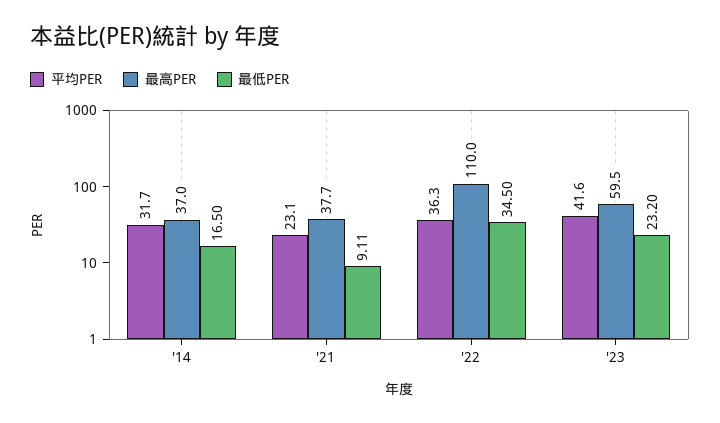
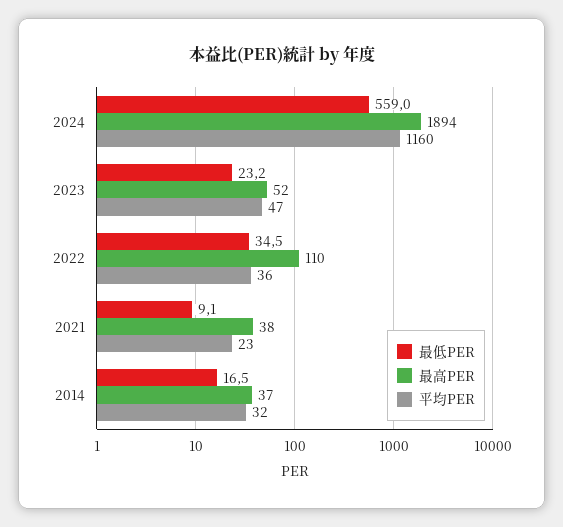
平均PER, '23: 41.6 -> 47
最高PER, '23: 59.5 -> 52
最低PER, 2024: none -> 559
最高PER, 2024: none -> 1894
平均PER, 2024: none -> 1160

